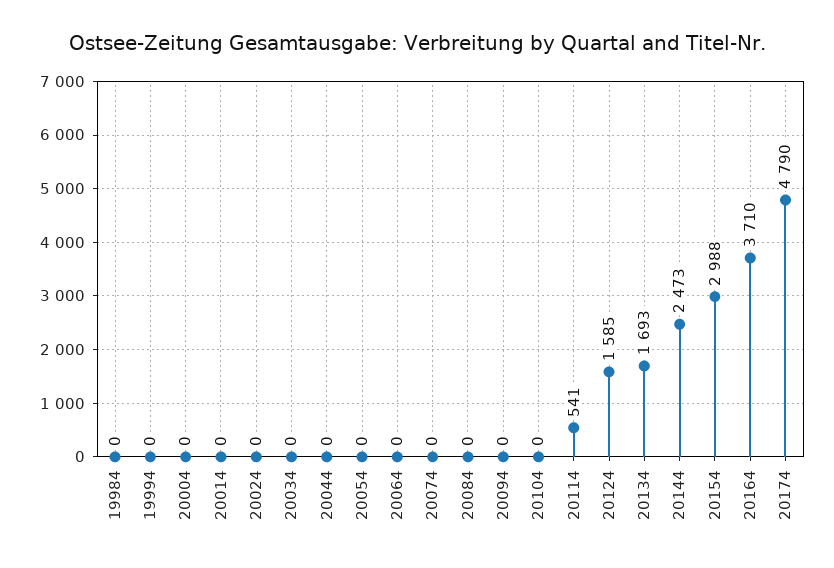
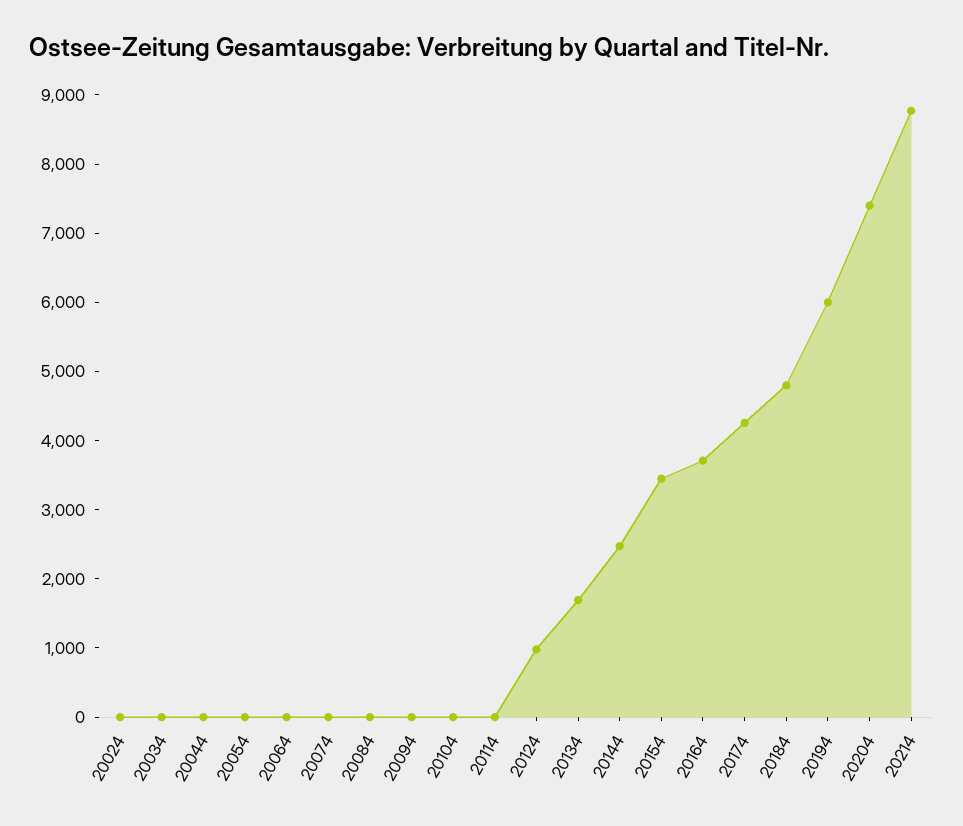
19984: 0 -> none
19994: 0 -> none
20004: 0 -> none
20014: 0 -> none
20114: 541 -> 0
20124: 1585 -> 1000
20154: 2988 -> 3400
20174: 4790 -> 4200
20184: none -> 4800
20194: none -> 6000
20204: none -> 7400
20214: none -> 8800

